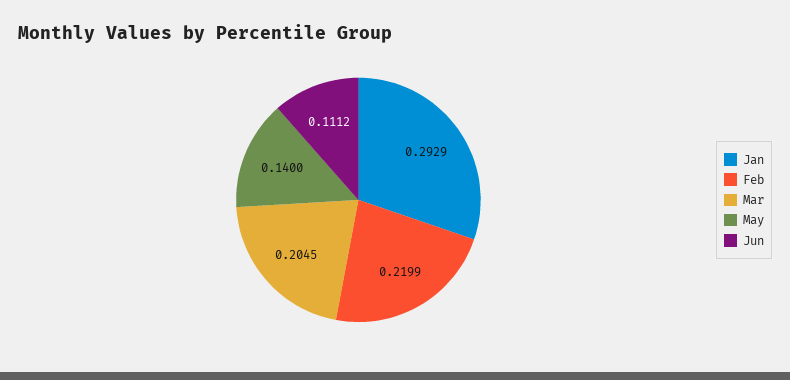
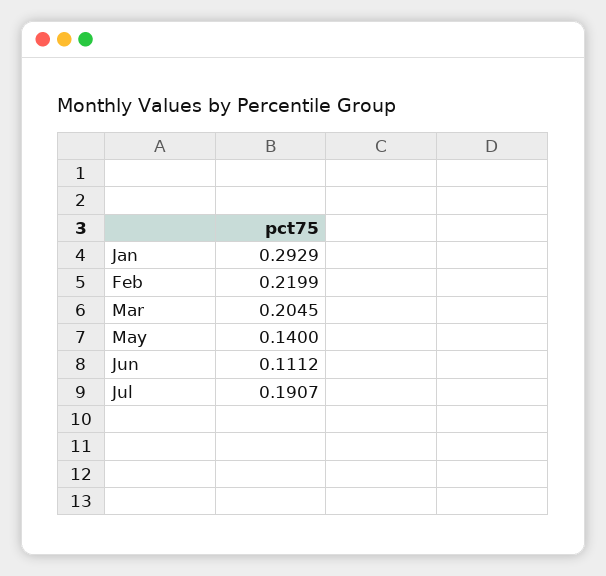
Jul: none -> 0.1907

